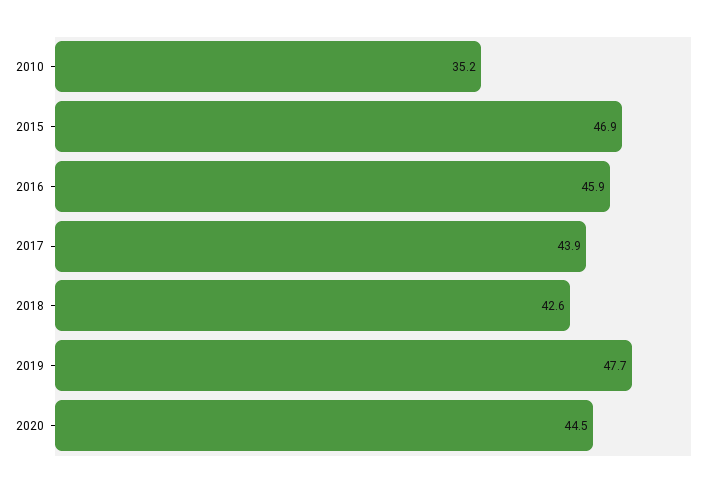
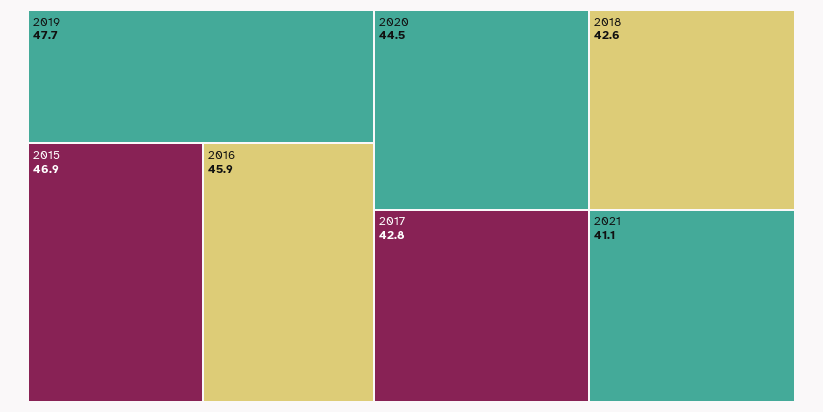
2010: 35.2 -> none
2017: 43.9 -> 42.8
2021: none -> 41.1

